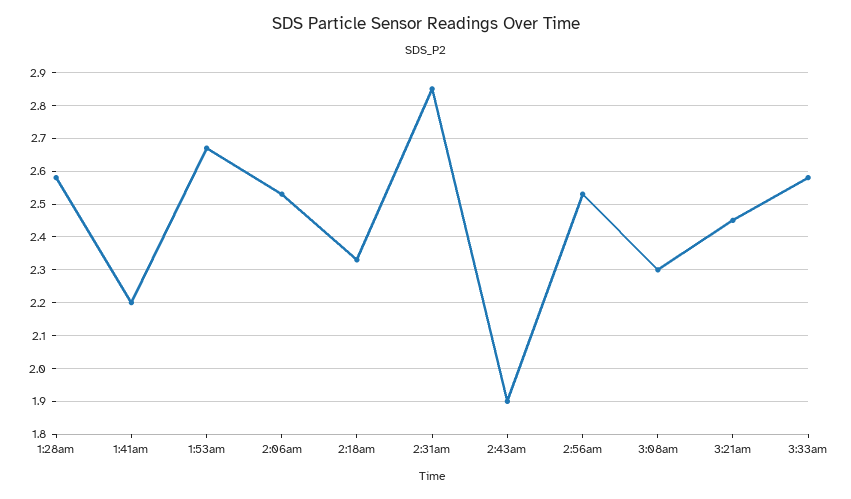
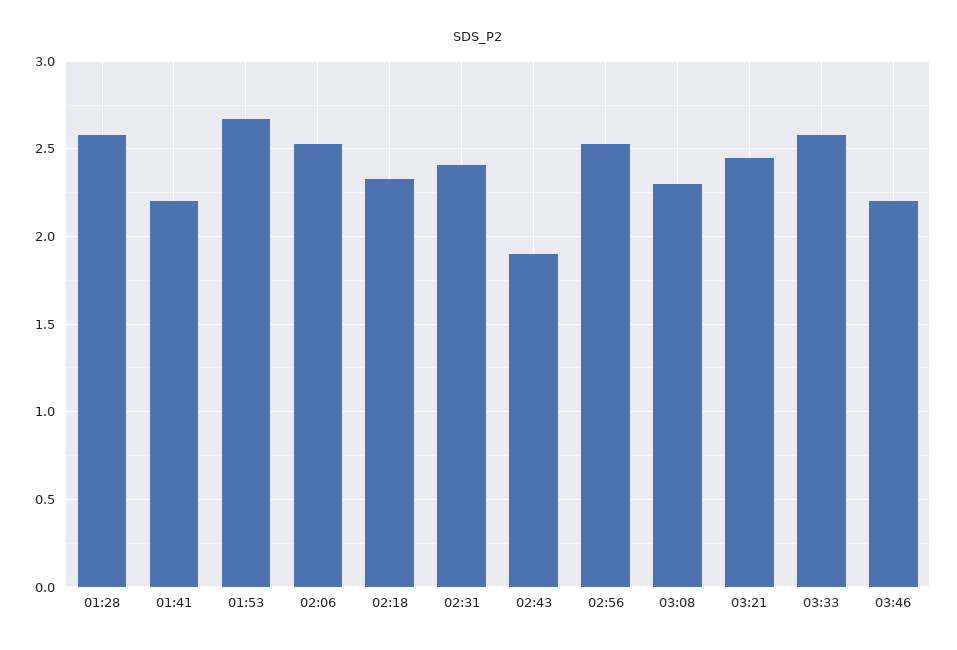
2:31am: 2.85 -> 2.4
03:46: none -> 2.2

